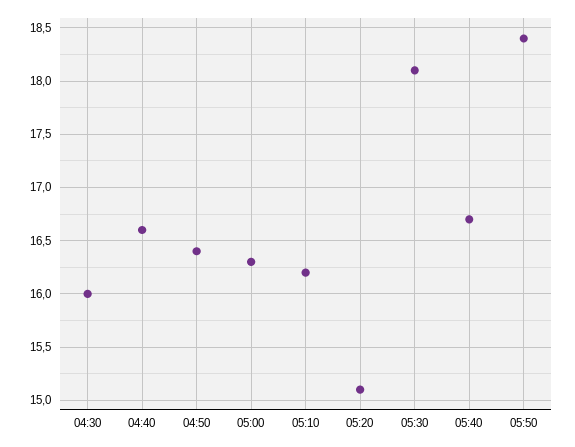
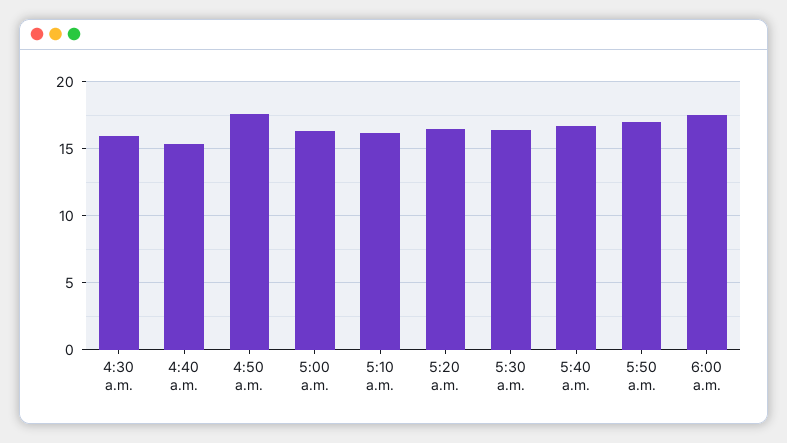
04:40: 16.6 -> 15.5
04:50: 16.4 -> 17.5
05:20: 15.1 -> 16.5
05:30: 18.1 -> 16.5
05:50: 18.4 -> 17
6:00 a.m.: none -> 17.5

